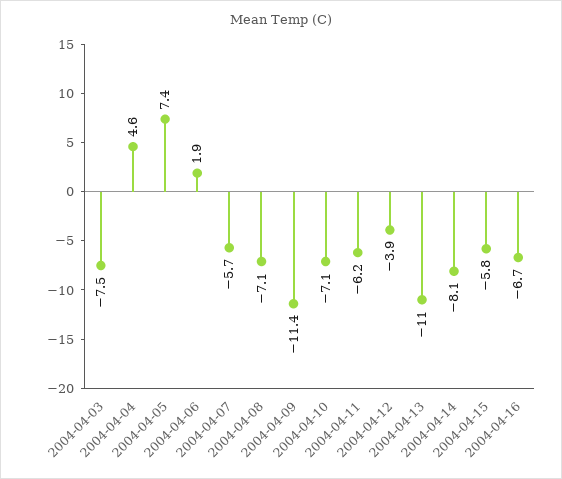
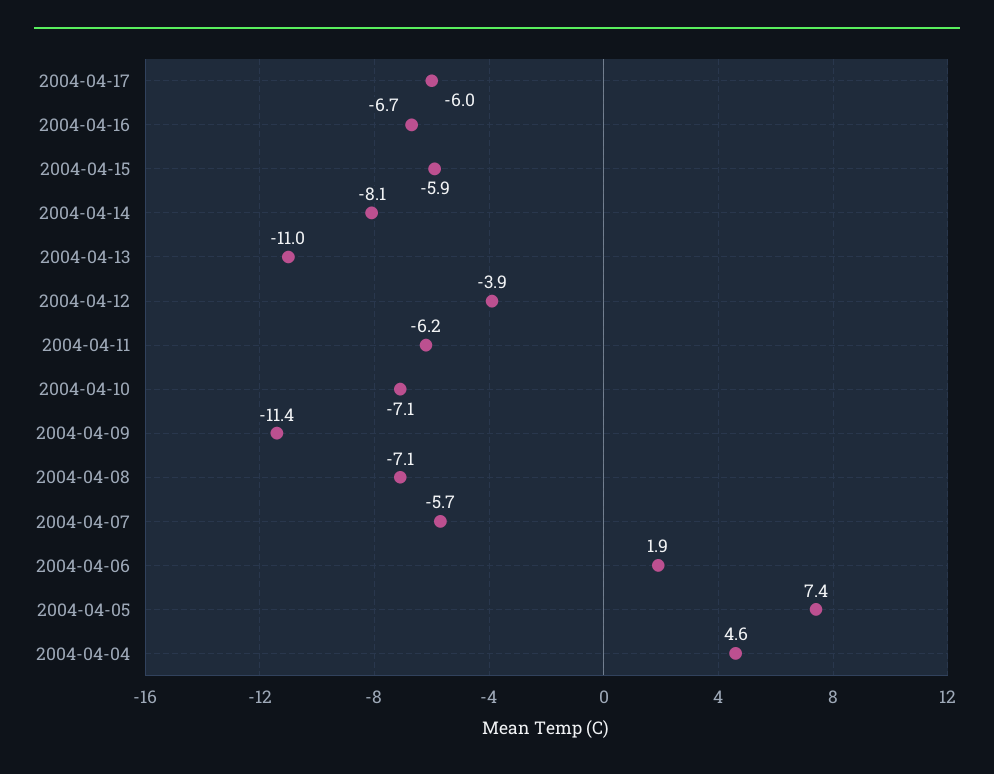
2004-04-03: -7.5 -> none
2004-04-15: -5.8 -> -5.9
2004-04-17: none -> -6

